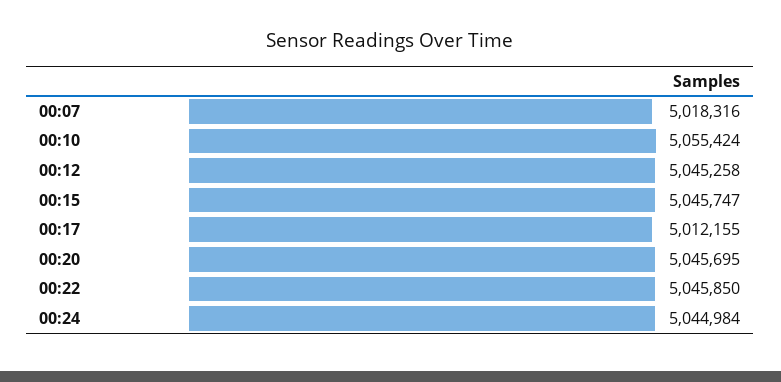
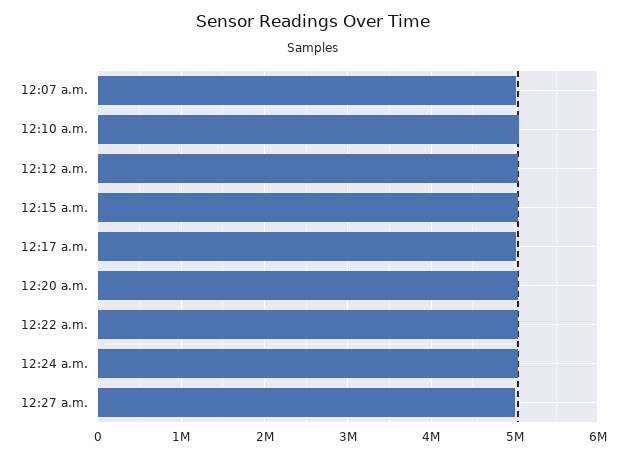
12:27 a.m.: none -> 5000000

